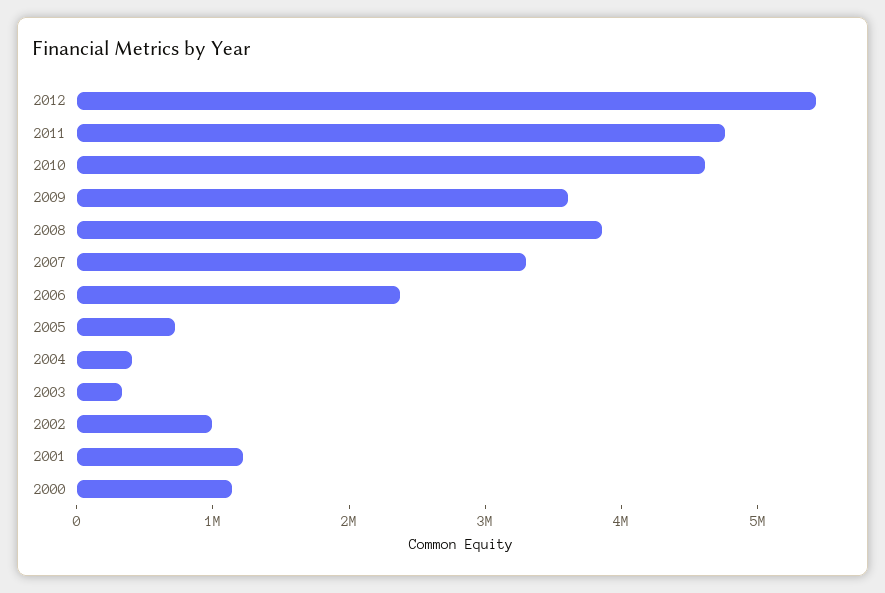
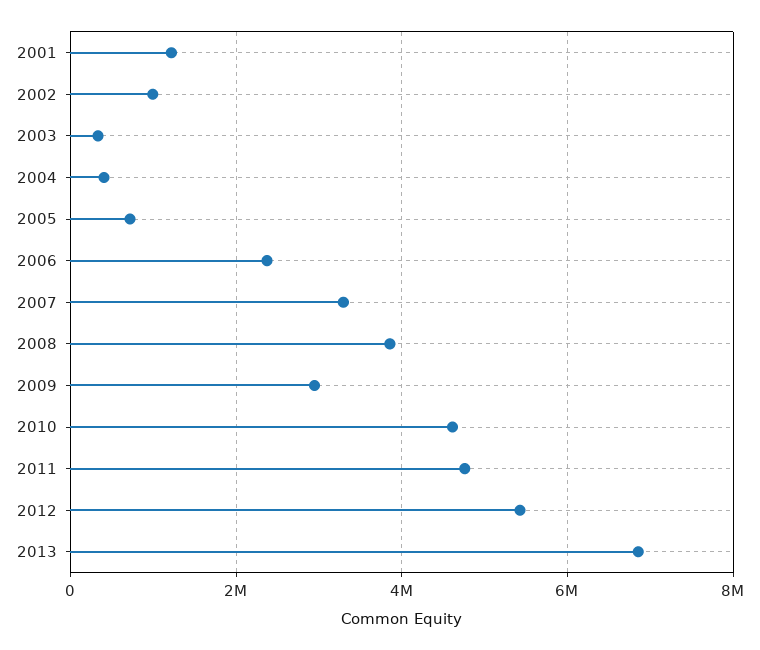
2009: 3600000 -> 3000000
2000: 1200000 -> none
2013: none -> 6800000

